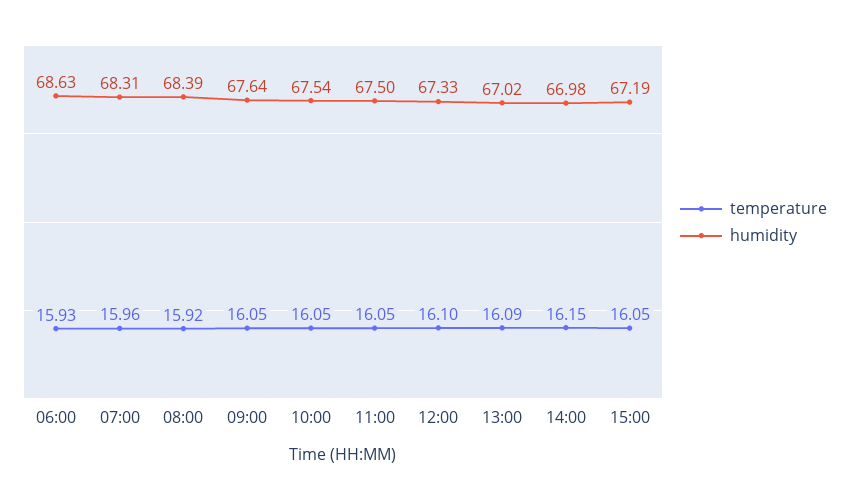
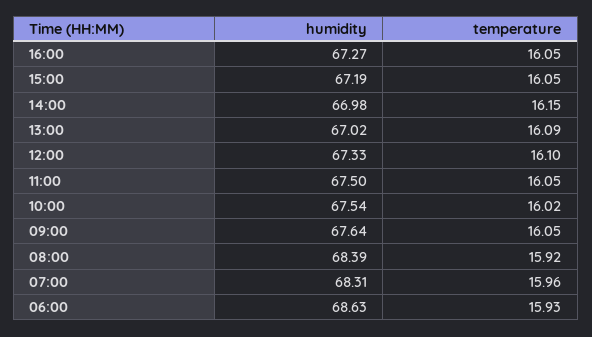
temperature, 10:00: 16.05 -> 16.02
humidity, 16:00: none -> 67.27
temperature, 16:00: none -> 16.05

